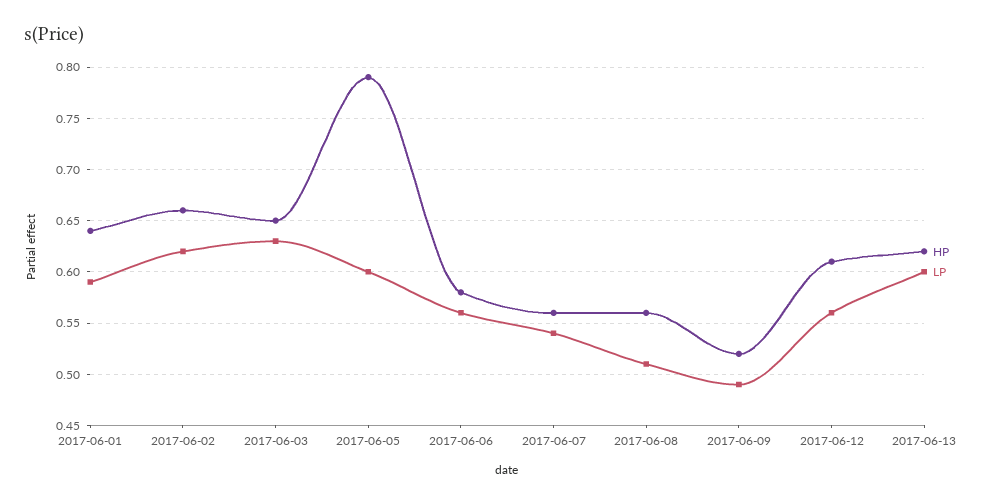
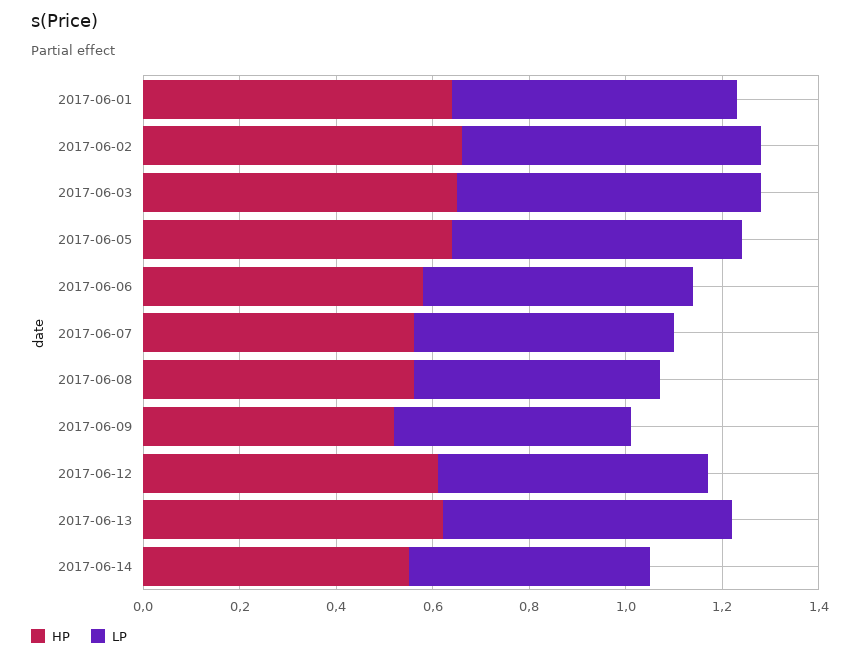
HP, 2017-06-05: 0.79 -> 0.65
HP, 2017-06-14: none -> 0.55
LP, 2017-06-14: none -> 0.5

